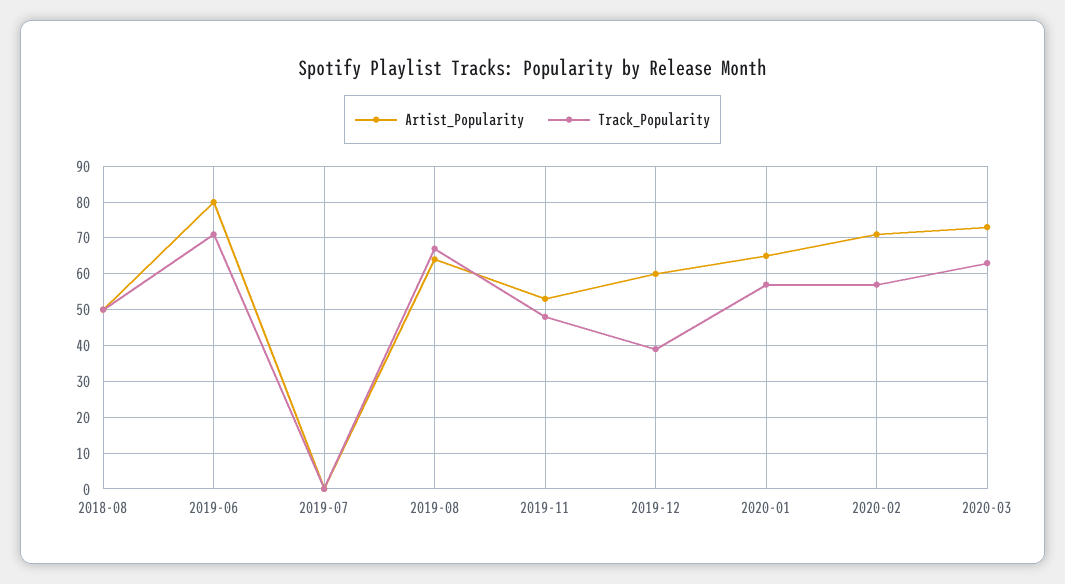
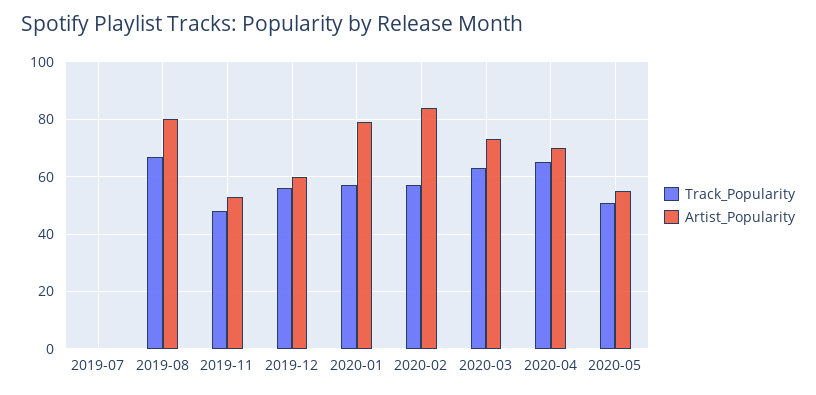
Artist_Popularity, 2018-08: 50 -> none
Track_Popularity, 2018-08: 50 -> none
Artist_Popularity, 2019-06: 80 -> none
Track_Popularity, 2019-06: 70 -> none
Artist_Popularity, 2019-08: 65 -> 80
Track_Popularity, 2019-12: 40 -> 55
Artist_Popularity, 2020-01: 65 -> 80
Artist_Popularity, 2020-02: 70 -> 85
Track_Popularity, 2020-04: none -> 65
Artist_Popularity, 2020-04: none -> 70
Track_Popularity, 2020-05: none -> 50
Artist_Popularity, 2020-05: none -> 55

